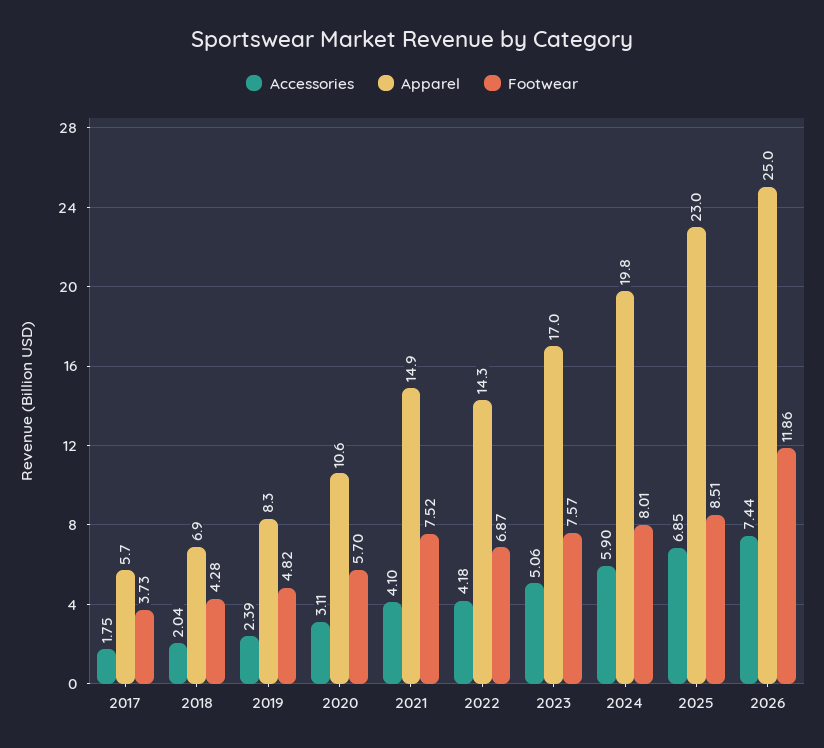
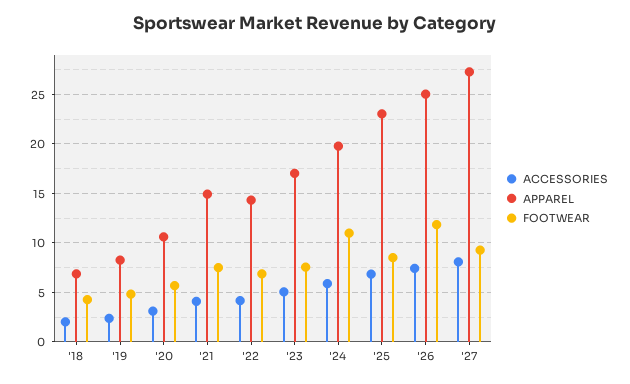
Accessories, 2017: 1.75 -> none
Apparel, 2017: 5.7 -> none
Footwear, 2017: 3.73 -> none
Footwear, 2024: 8.01 -> 11
Accessories, '27: none -> 8
Apparel, '27: none -> 27
Footwear, '27: none -> 9

